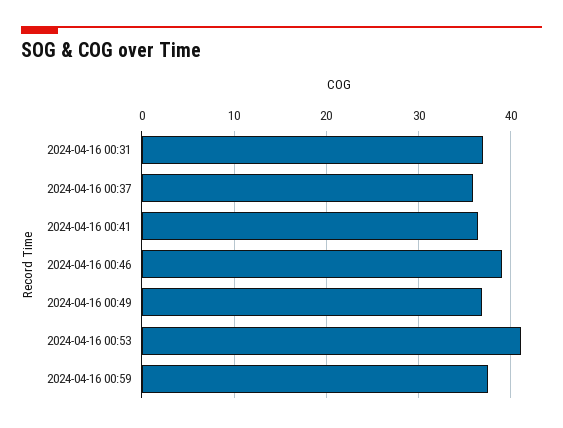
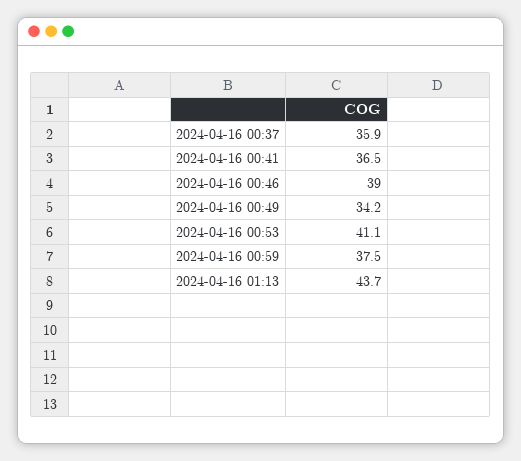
2024-04-16 00:31: 37 -> none
2024-04-16 00:49: 37 -> 34.2
2024-04-16 01:13: none -> 43.7

